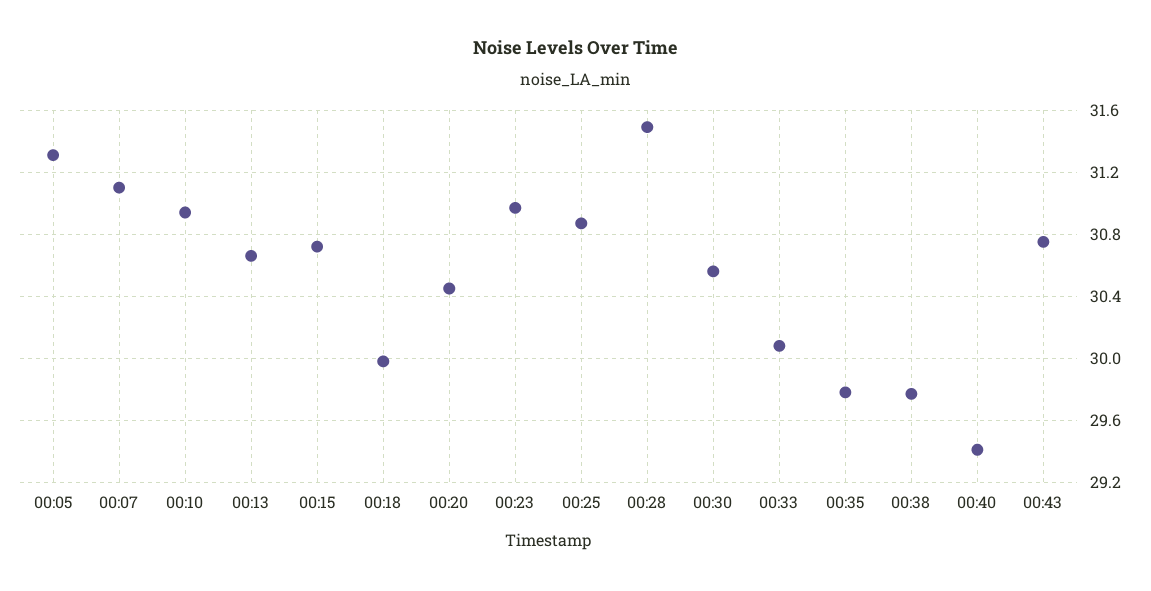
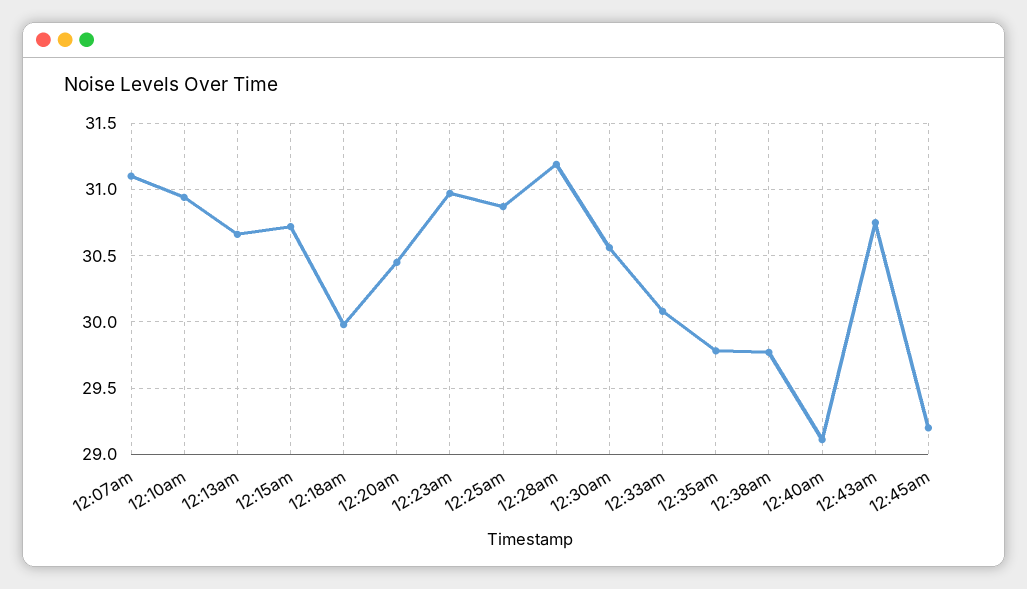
00:05: 31.3 -> none
00:28: 31.5 -> 31.2
00:40: 29.4 -> 29.1
12:45am: none -> 29.2

